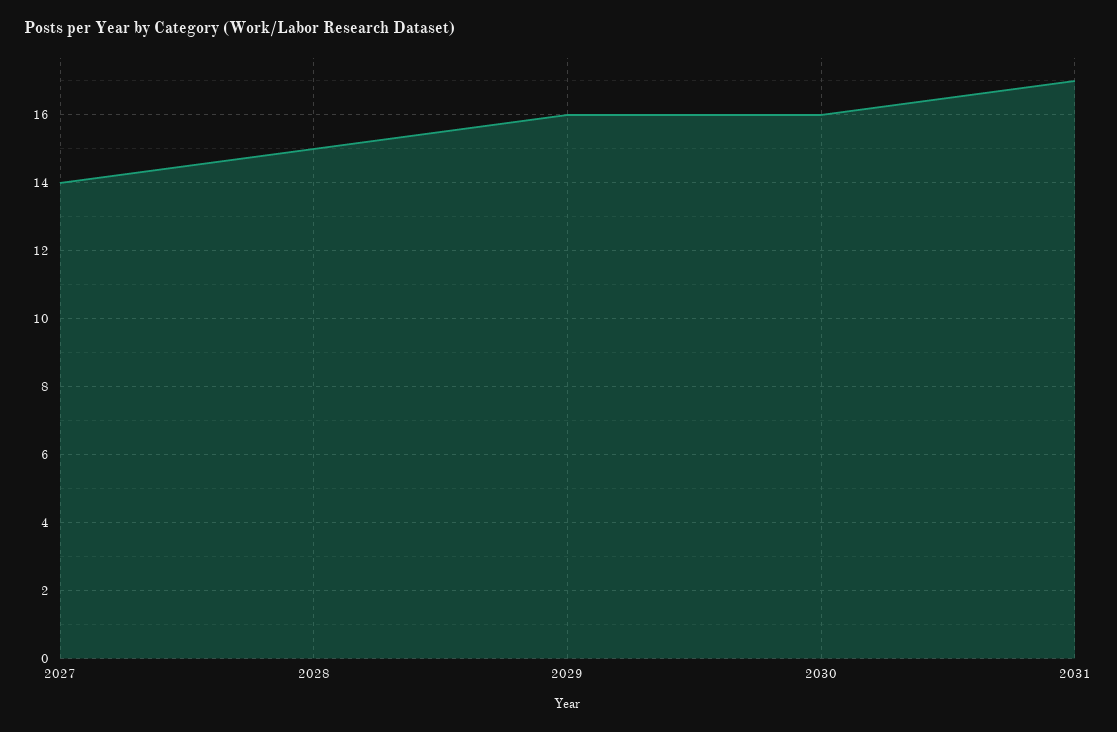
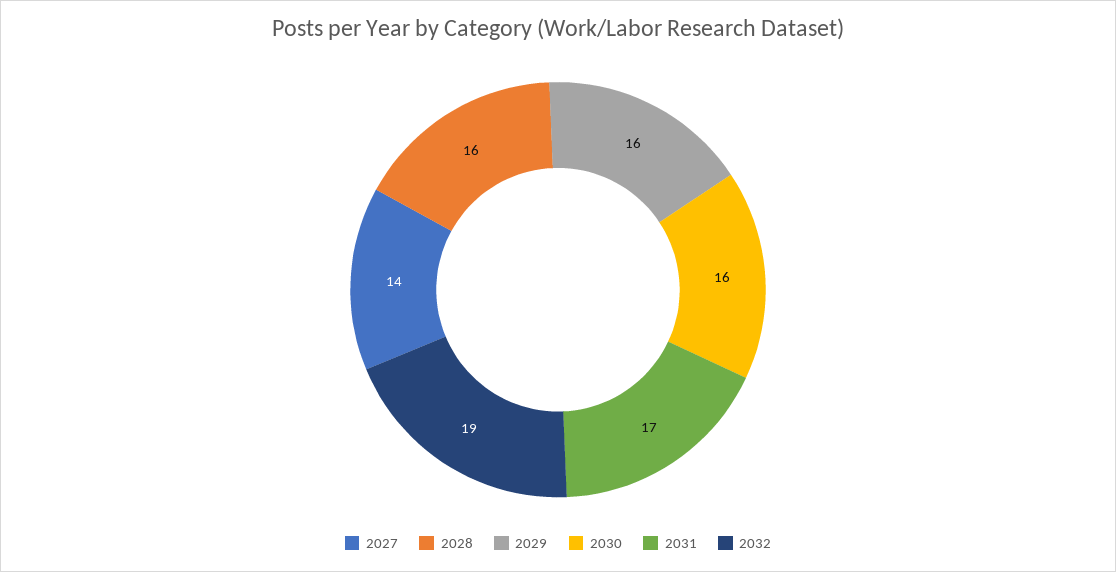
2028: 15 -> 16
2032: none -> 19

